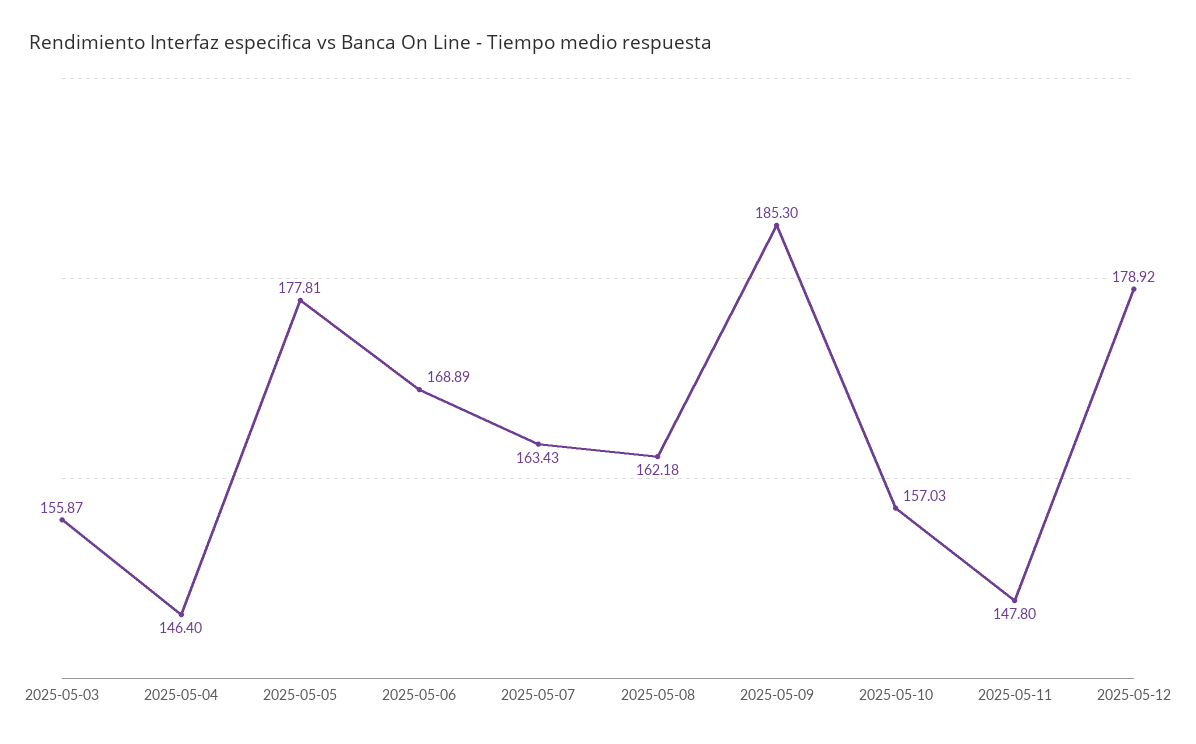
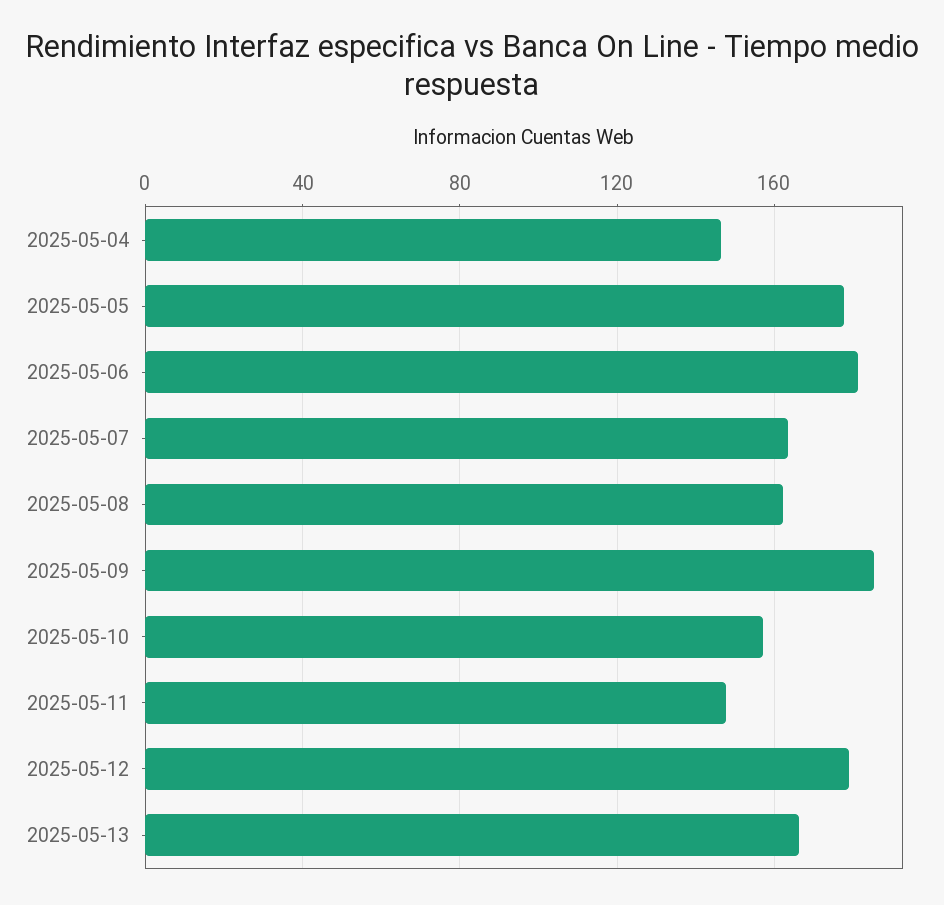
2025-05-03: 155.87 -> none
2025-05-06: 168.89 -> 180
2025-05-13: none -> 165

